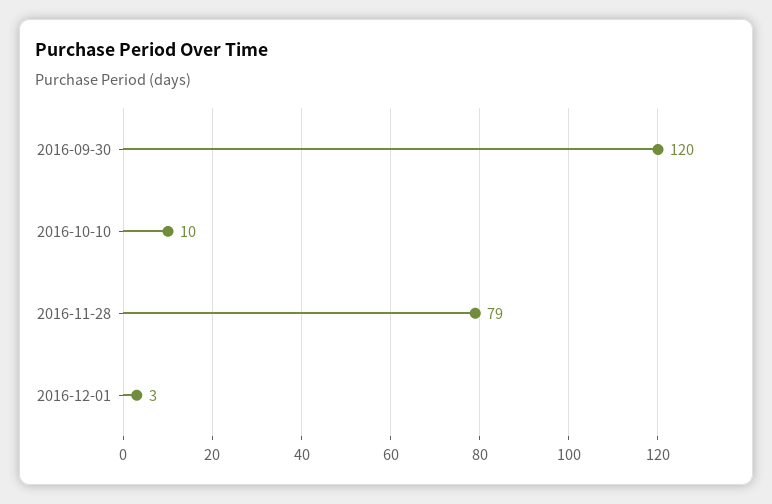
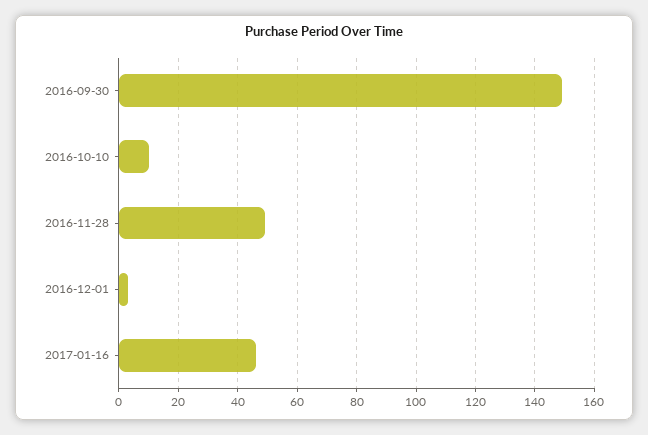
2016-09-30: 120 -> 150
2016-11-28: 79 -> 50
2017-01-16: none -> 45

